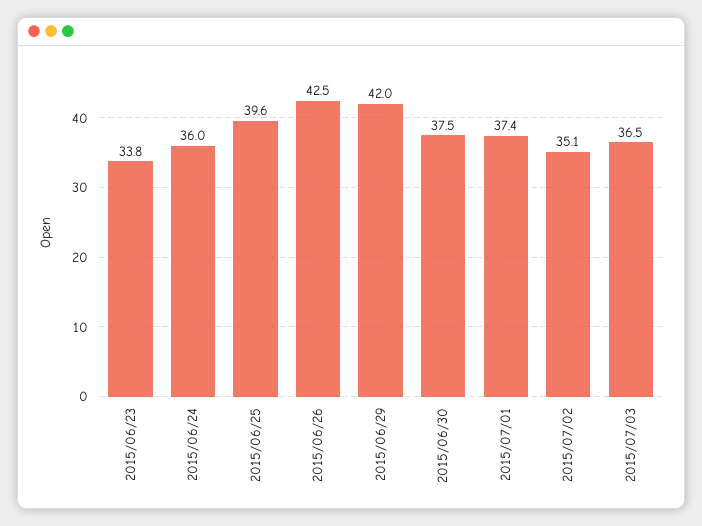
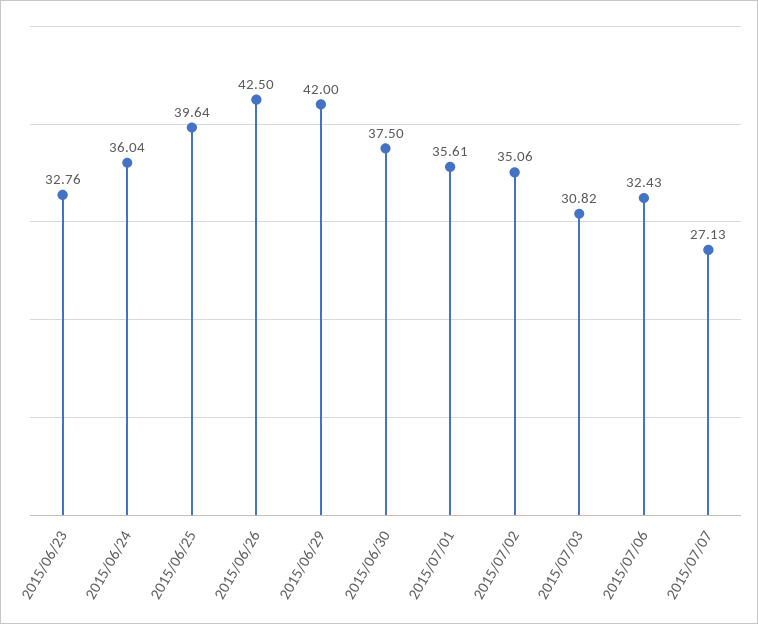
2015/06/23: 33.8 -> 32.76
2015/07/01: 37.4 -> 35.61
2015/07/03: 36.5 -> 30.82
2015/07/06: none -> 32.43
2015/07/07: none -> 27.13

